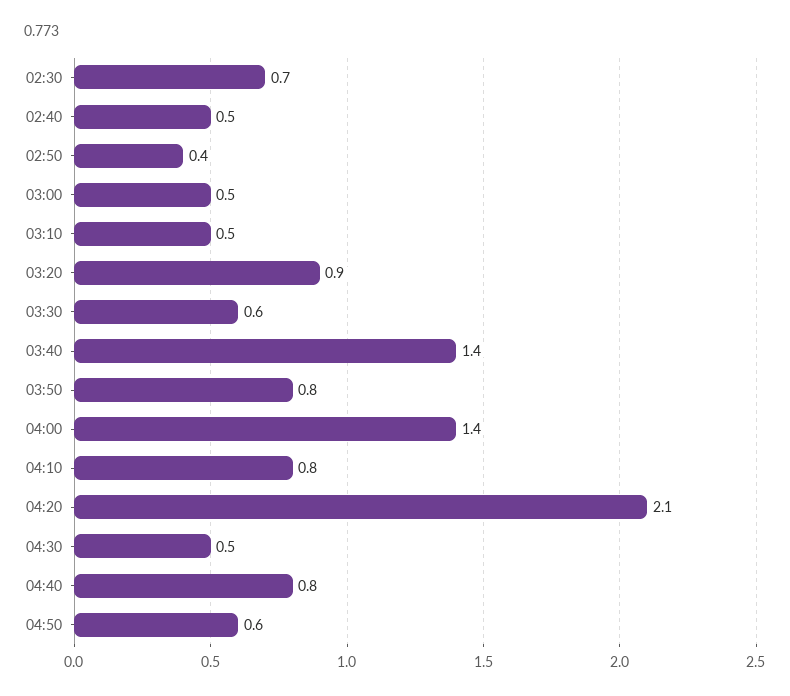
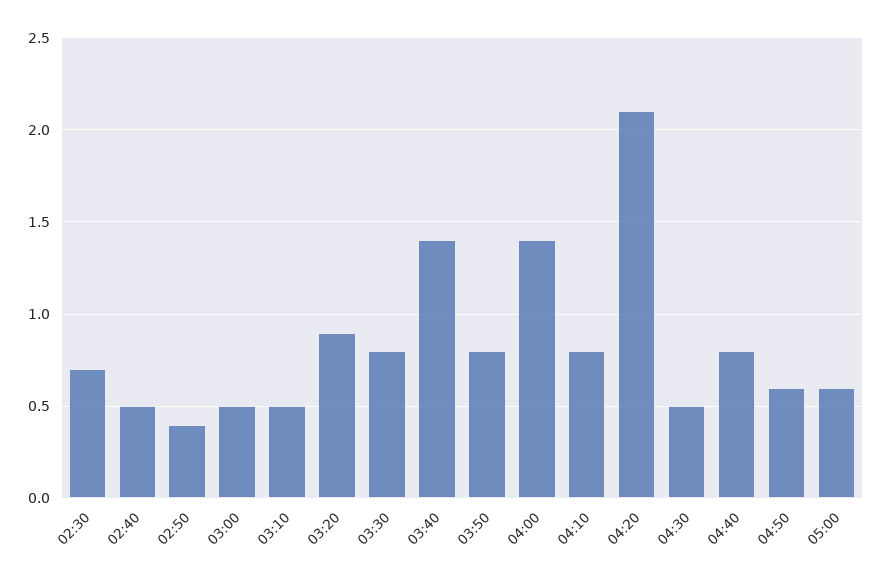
03:30: 0.6 -> 0.8
05:00: none -> 0.6

